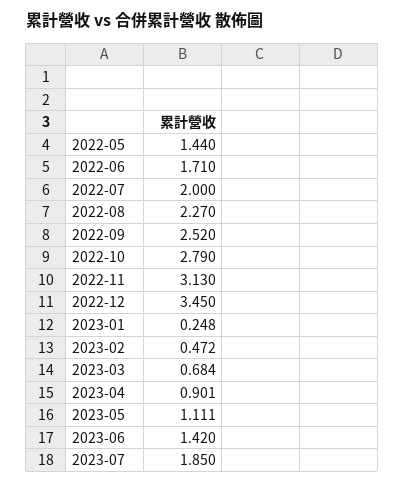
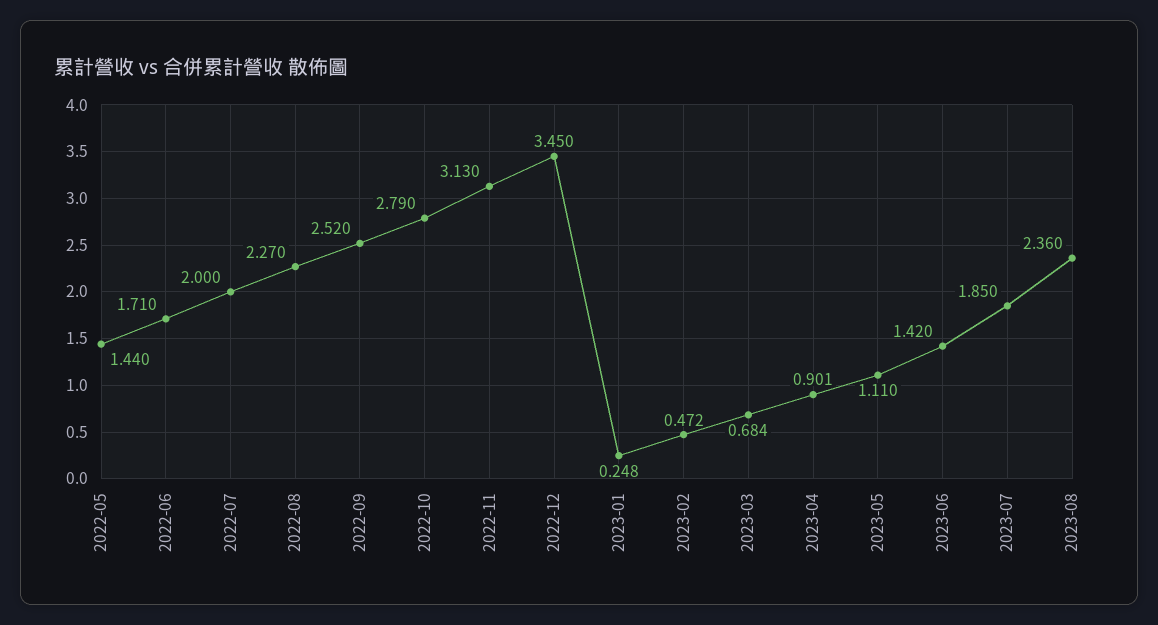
2023-05: 1.111 -> 1.11
2023-08: none -> 2.36

